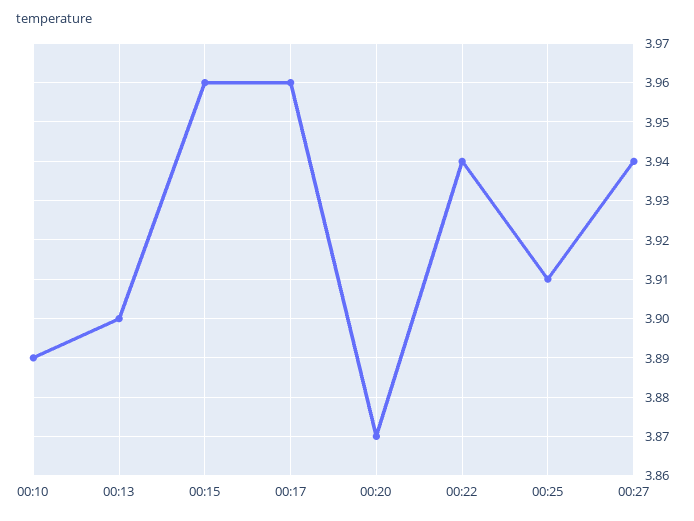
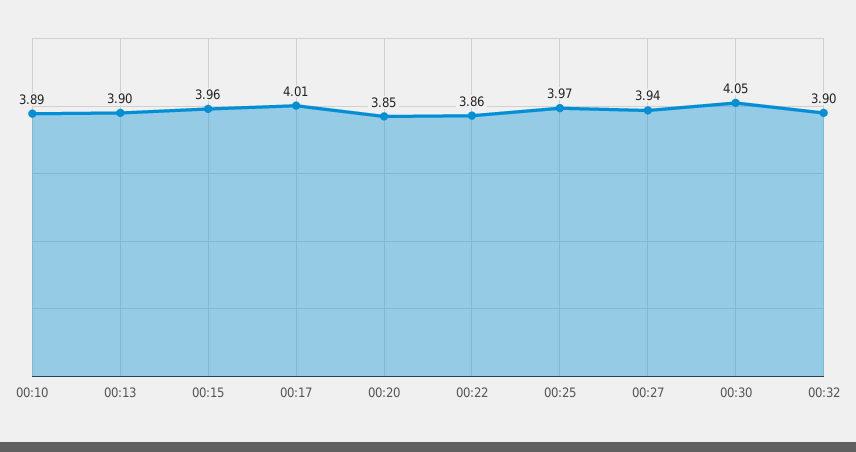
00:17: 3.96 -> 4.01
00:20: 3.87 -> 3.85
00:22: 3.94 -> 3.86
00:25: 3.91 -> 3.97
00:30: none -> 4.05
00:32: none -> 3.9

